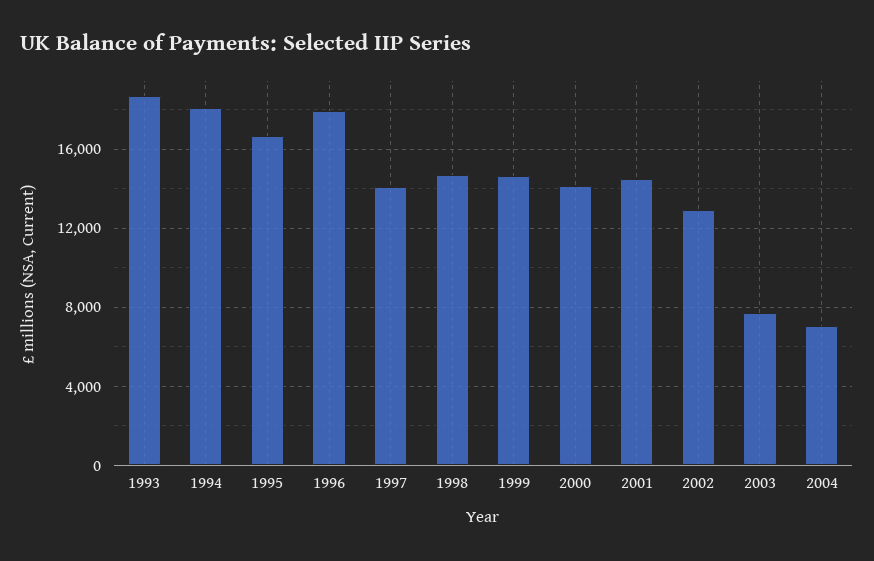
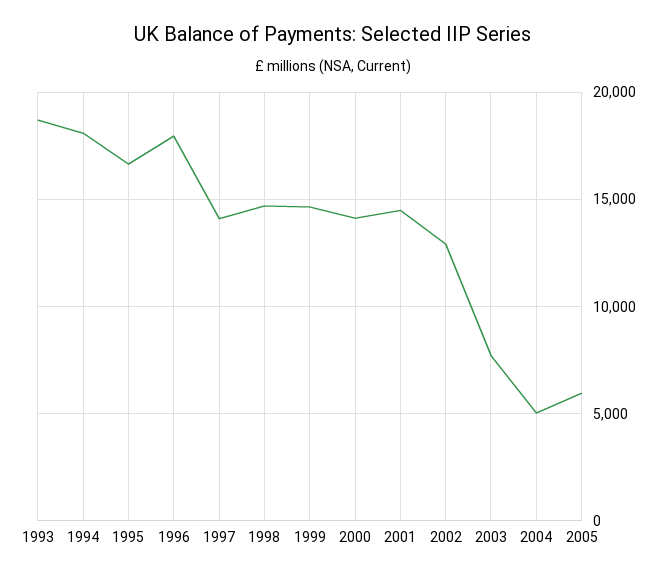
2004: 7000 -> 5000
2005: none -> 6000

